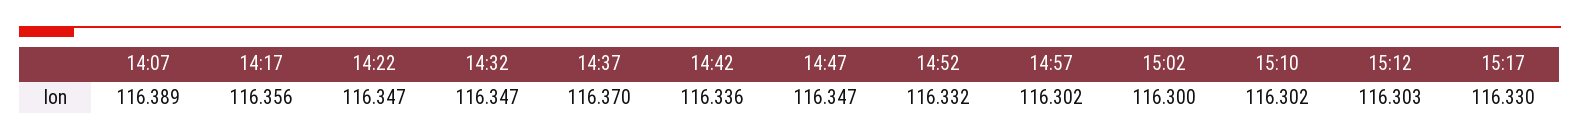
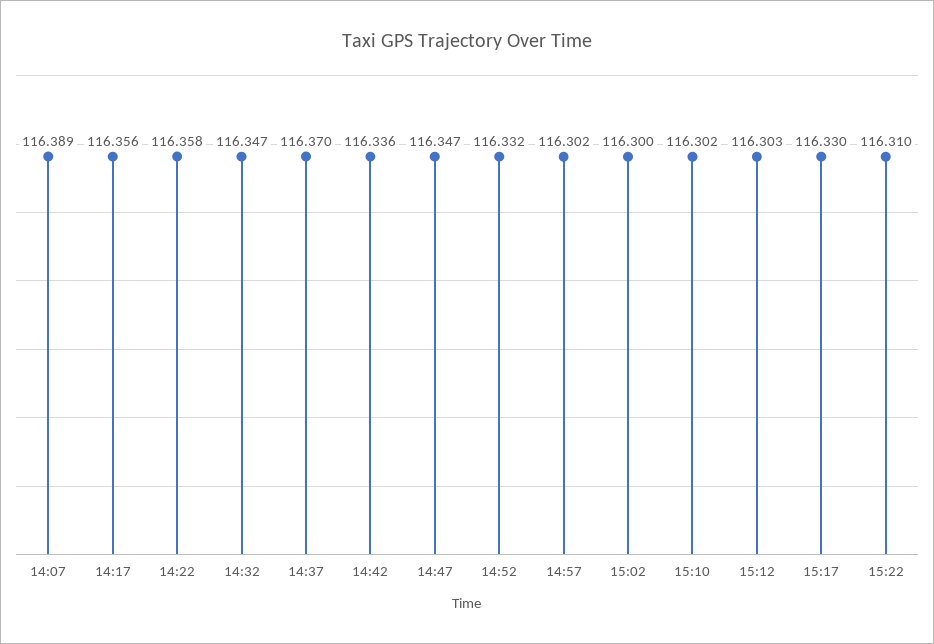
14:22: 116.347 -> 116.358
15:22: none -> 116.31

